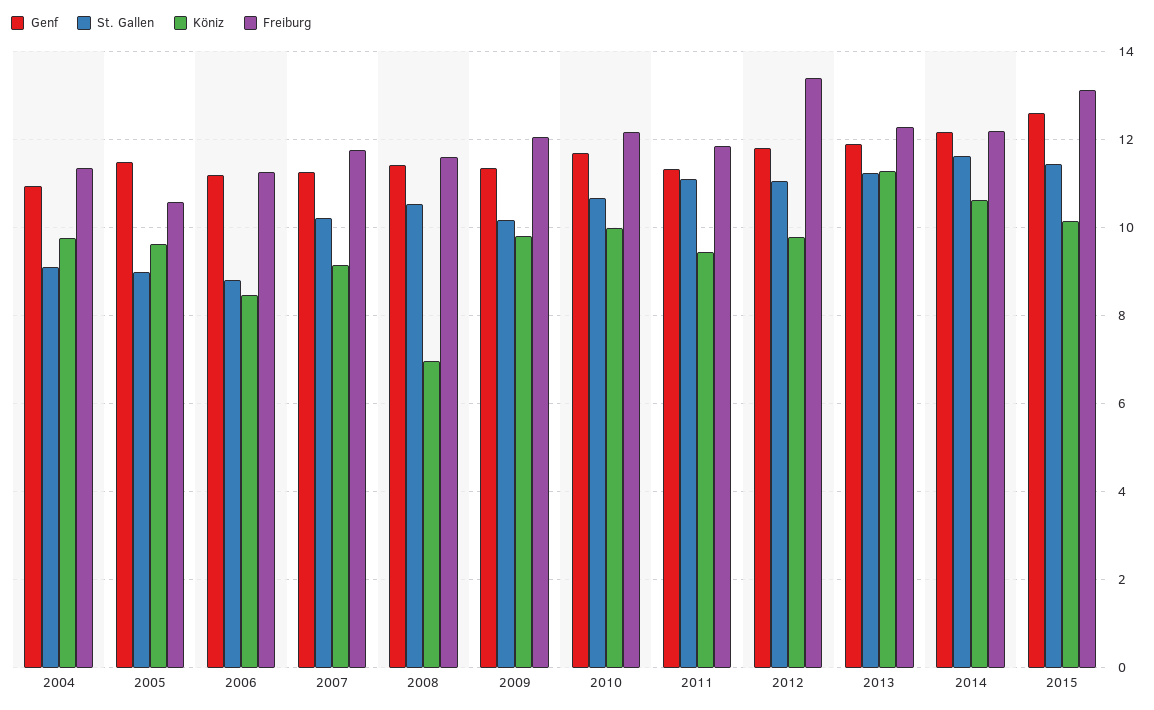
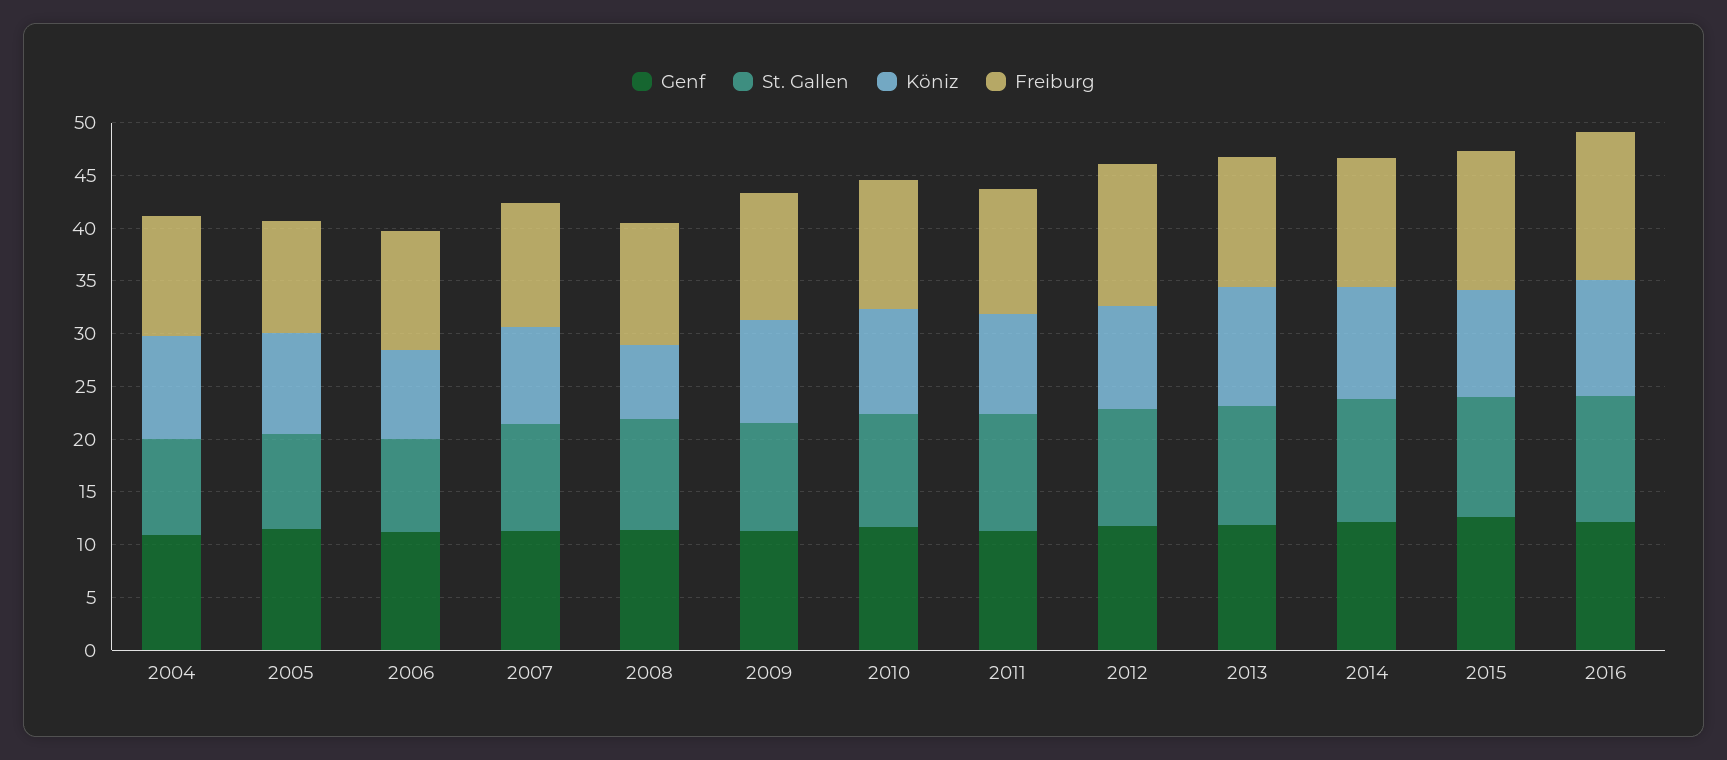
Genf, 2016: none -> 12
St. Gallen, 2016: none -> 12
Köniz, 2016: none -> 11
Freiburg, 2016: none -> 14

